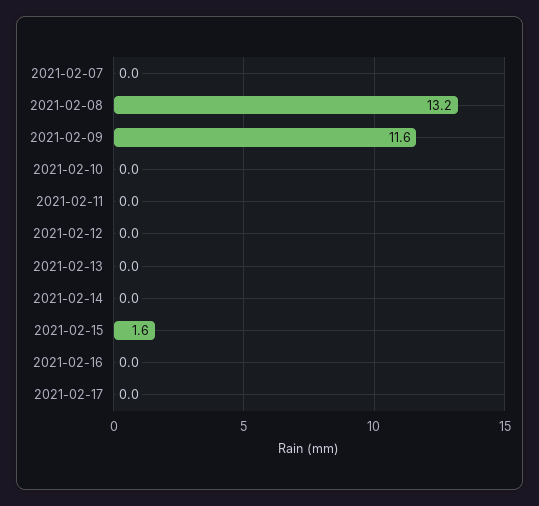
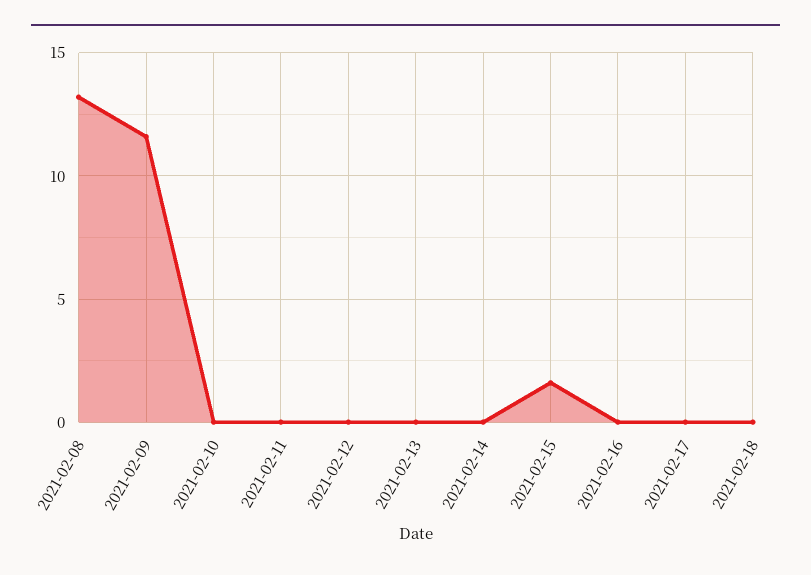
2021-02-07: 0 -> none
2021-02-18: none -> 0

